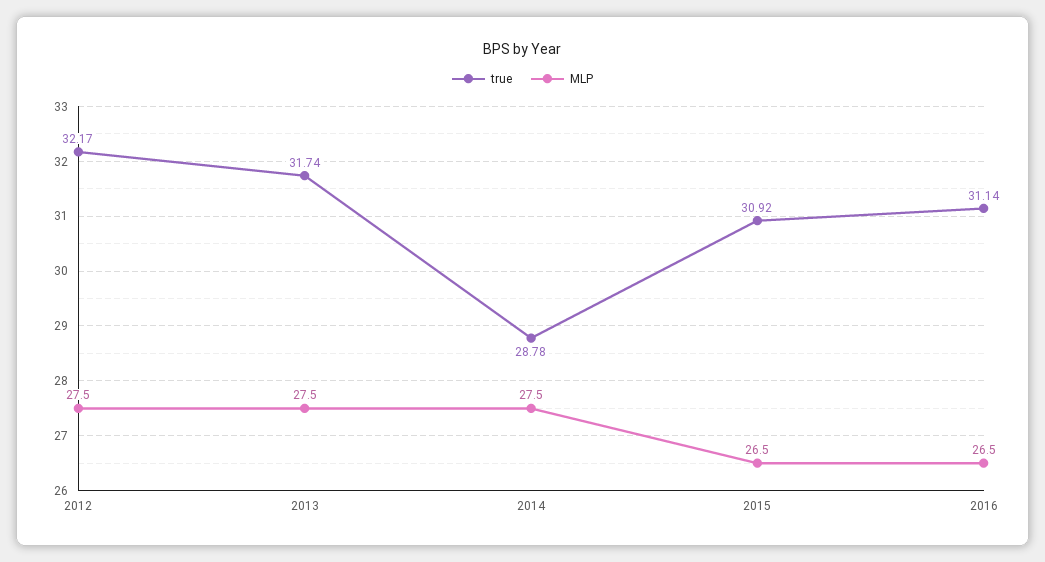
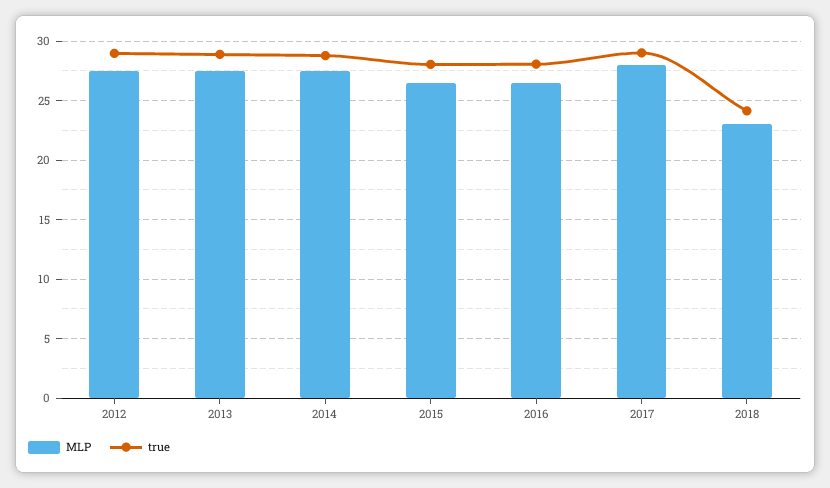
true, 2012: 32.17 -> 29
true, 2013: 31.74 -> 29
true, 2015: 30.92 -> 28
true, 2016: 31.14 -> 28
MLP, 2017: none -> 28
true, 2017: none -> 29
MLP, 2018: none -> 23
true, 2018: none -> 24

